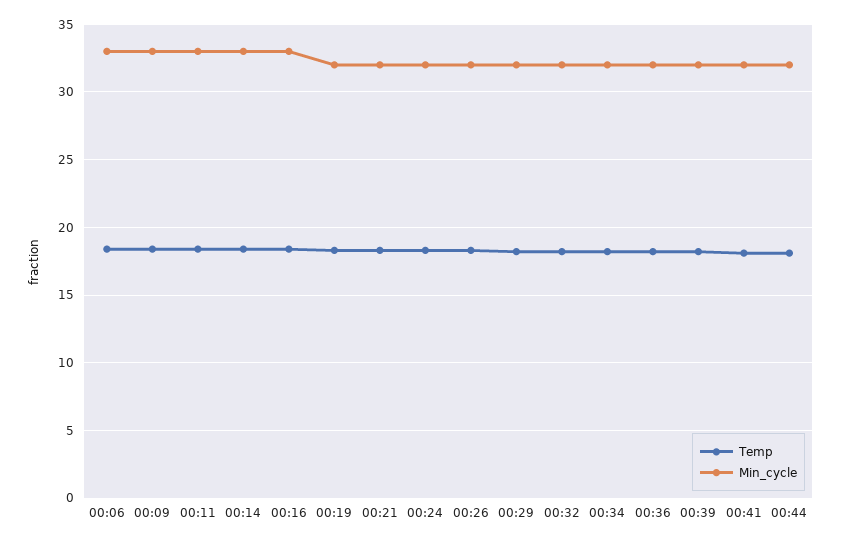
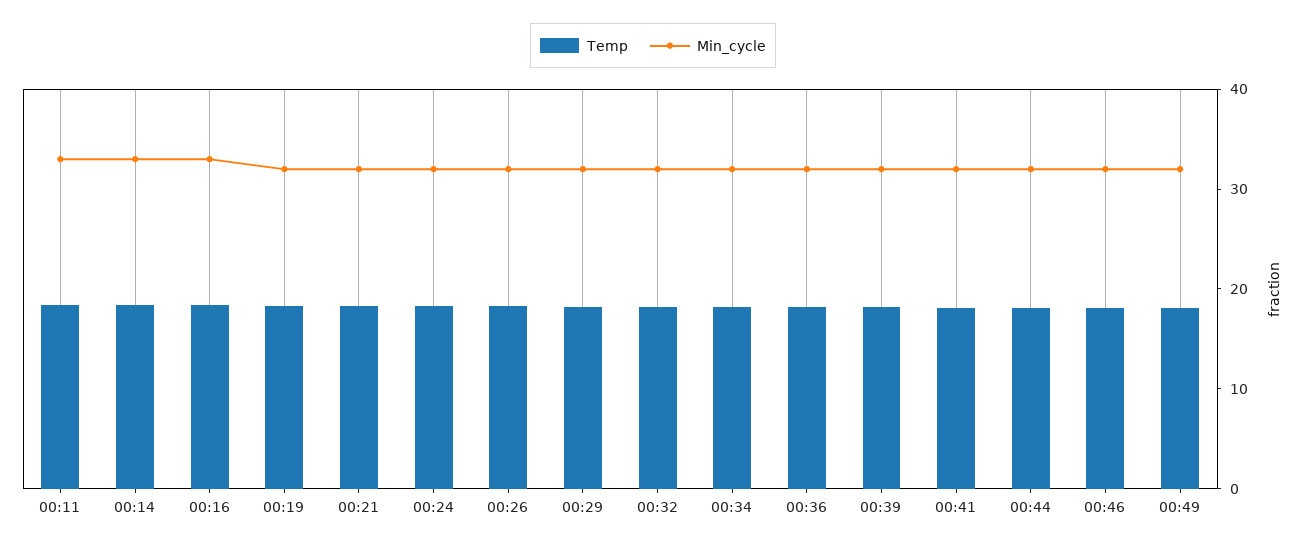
Temp, 00:06: 18.5 -> none
Min_cycle, 00:06: 33 -> none
Temp, 00:09: 18.5 -> none
Min_cycle, 00:09: 33 -> none
Temp, 00:46: none -> 18
Min_cycle, 00:46: none -> 32
Temp, 00:49: none -> 18
Min_cycle, 00:49: none -> 32

